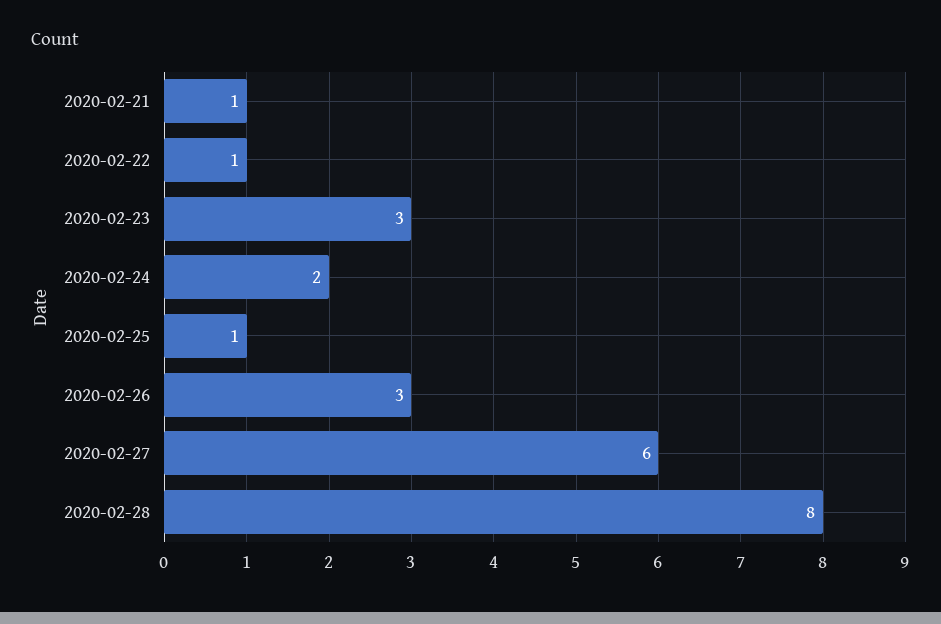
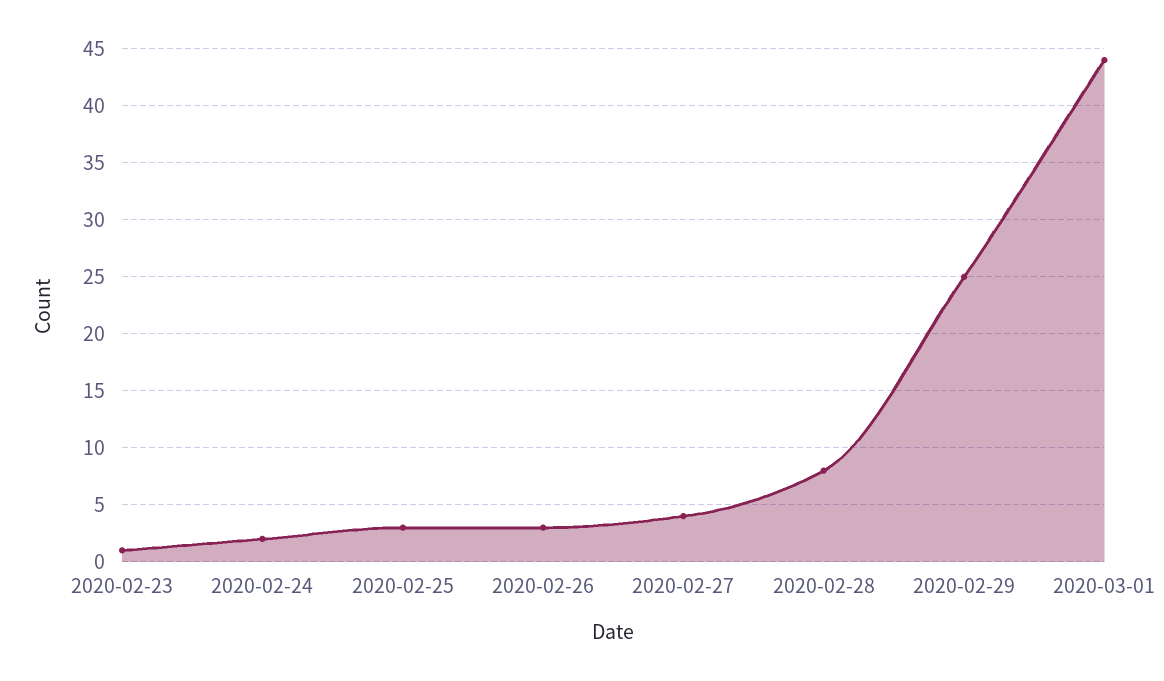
2020-02-21: 1 -> none
2020-02-22: 1 -> none
2020-02-23: 3 -> 1
2020-02-25: 1 -> 3
2020-02-27: 6 -> 4
2020-02-29: none -> 25
2020-03-01: none -> 44

